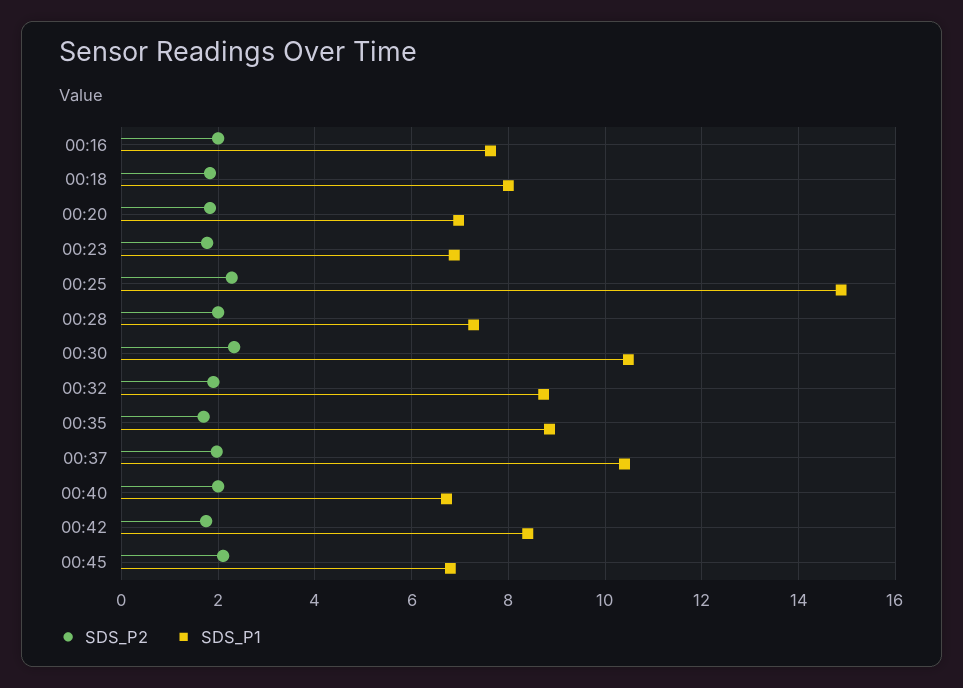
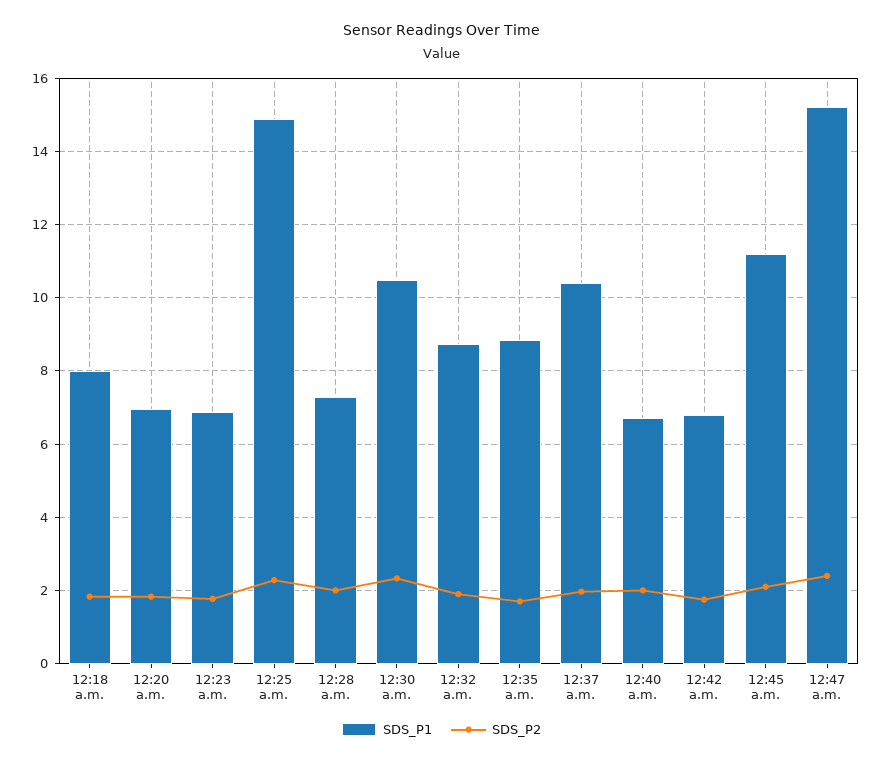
SDS_P2, 00:16: 2 -> none
SDS_P1, 00:16: 7.6 -> none
SDS_P1, 00:42: 8.4 -> 6.8
SDS_P1, 00:45: 6.8 -> 11.2
SDS_P1, 12:47 a.m.: none -> 15.2
SDS_P2, 12:47 a.m.: none -> 2.4

